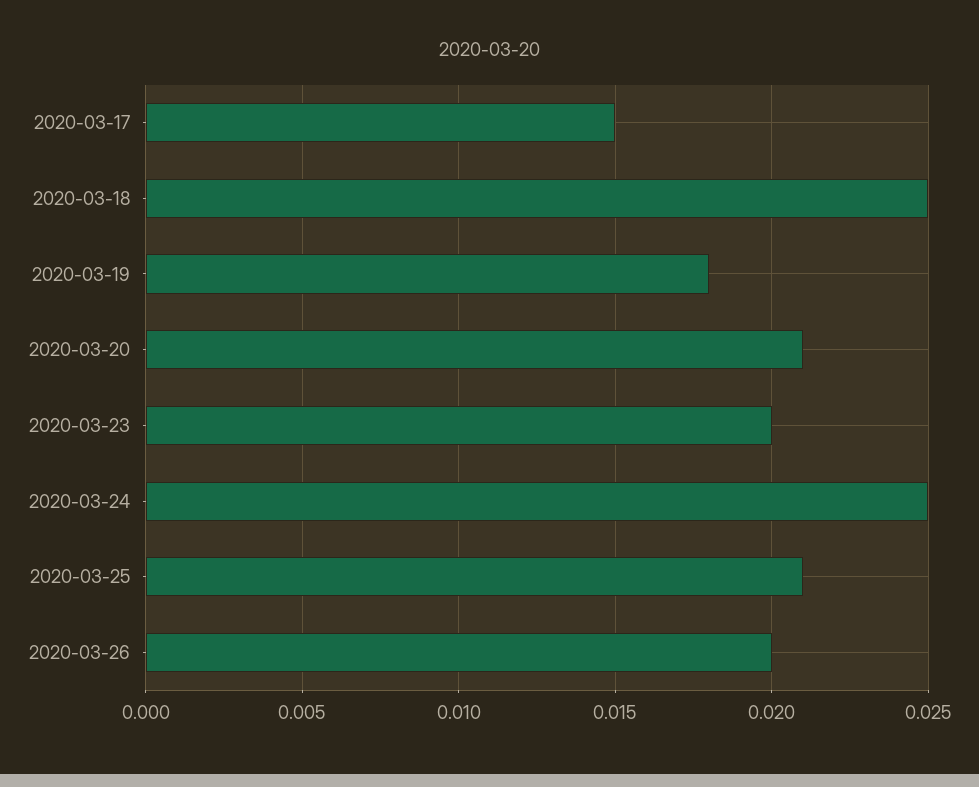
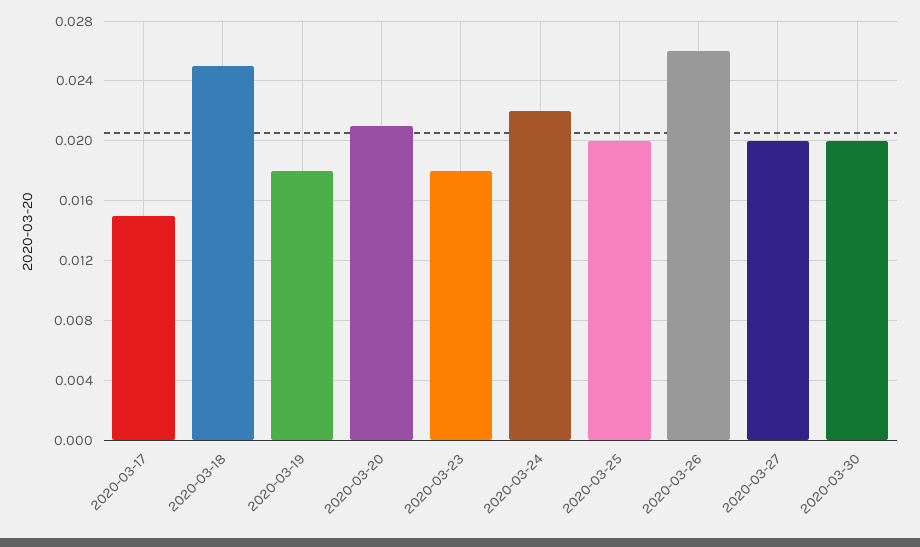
2020-03-23: 0.02 -> 0.018
2020-03-24: 0.025 -> 0.022
2020-03-25: 0.021 -> 0.02
2020-03-26: 0.02 -> 0.026
2020-03-27: none -> 0.02
2020-03-30: none -> 0.02

